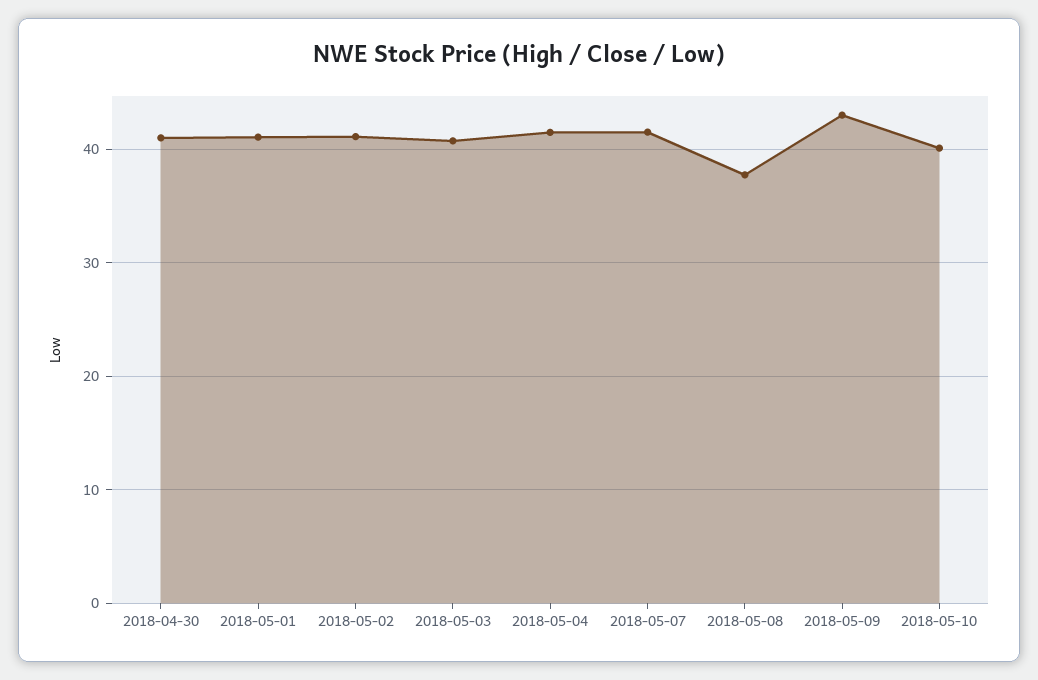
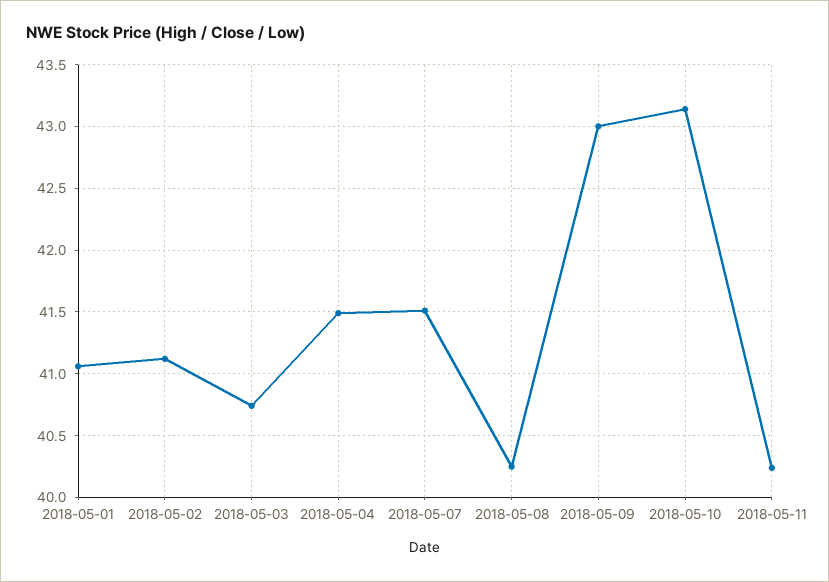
2018-04-30: 41 -> none
2018-05-08: 38 -> 40.25
2018-05-10: 40 -> 43.15
2018-05-11: none -> 40.25

